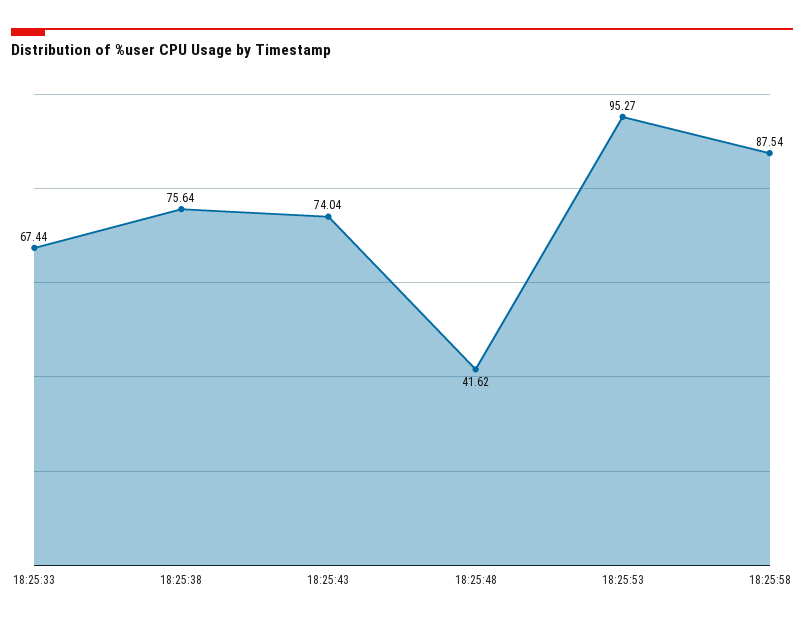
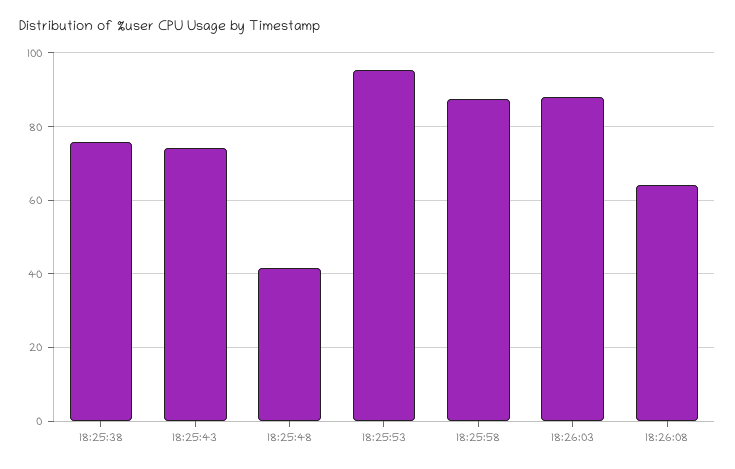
18:25:33: 67.44 -> none
18:26:03: none -> 88
18:26:08: none -> 64

